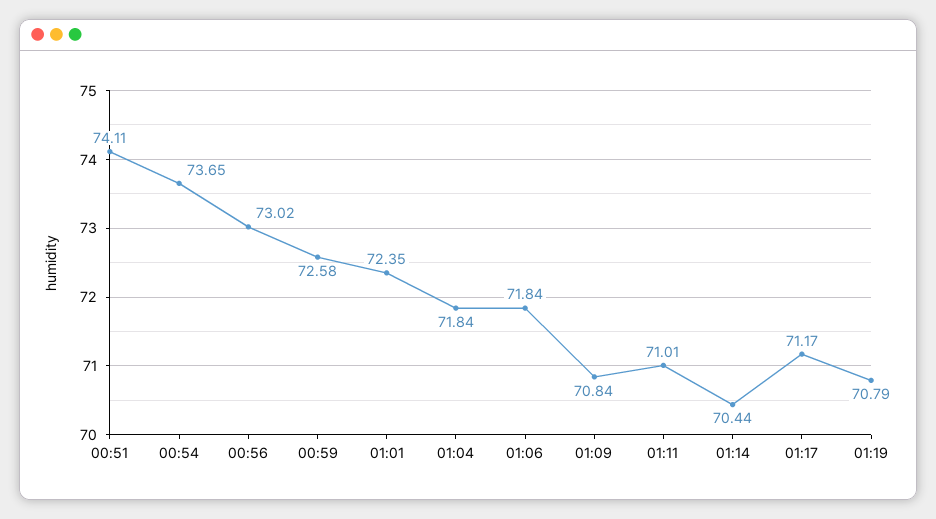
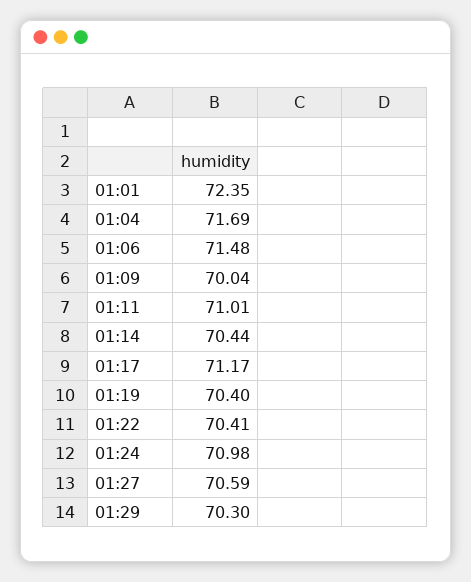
00:51: 74.11 -> none
00:54: 73.65 -> none
00:56: 73.02 -> none
00:59: 72.58 -> none
01:04: 71.84 -> 71.69
01:06: 71.84 -> 71.48
01:09: 70.84 -> 70.04
01:19: 70.79 -> 70.4
01:22: none -> 70.41
01:24: none -> 70.98
01:27: none -> 70.59
01:29: none -> 70.3

